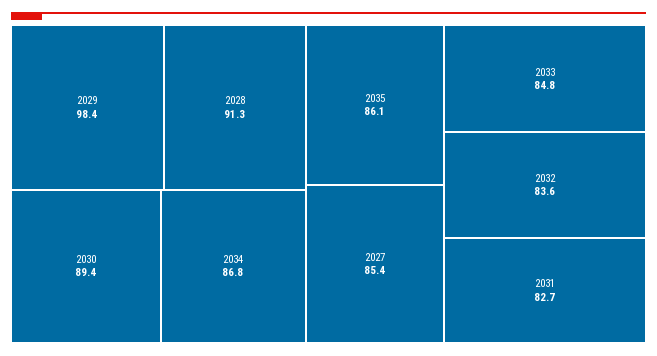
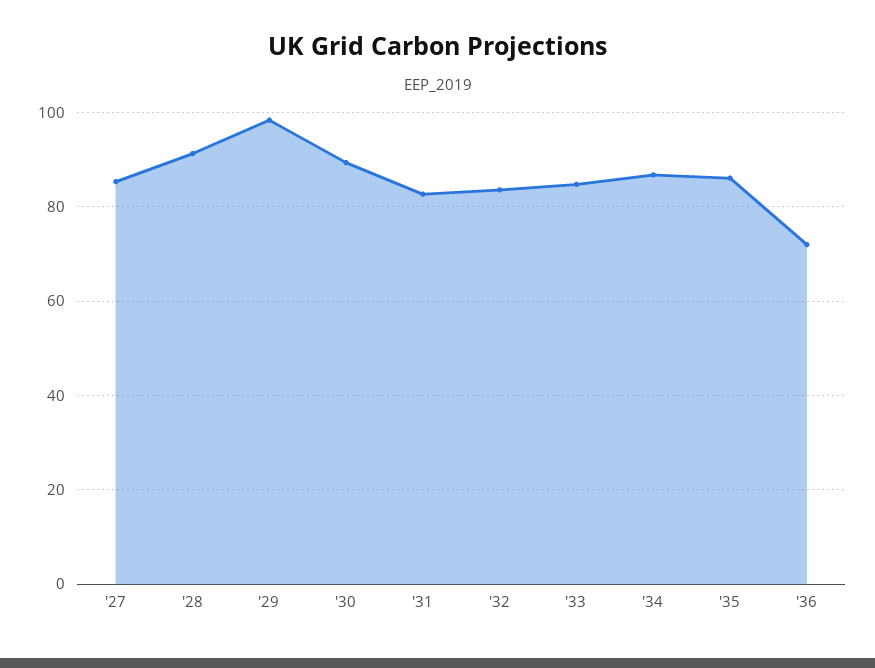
'36: none -> 72

